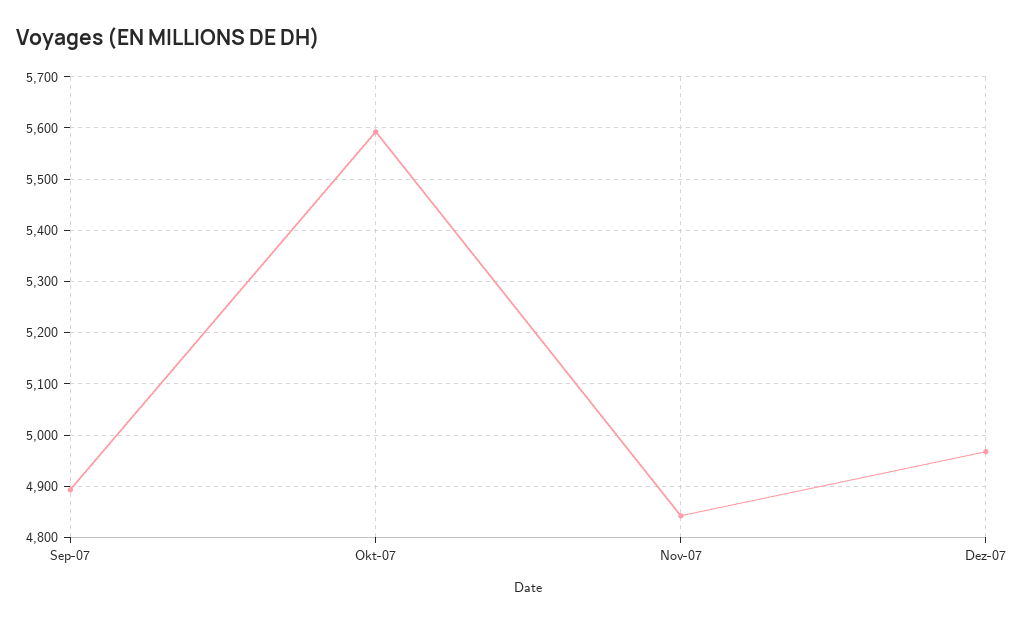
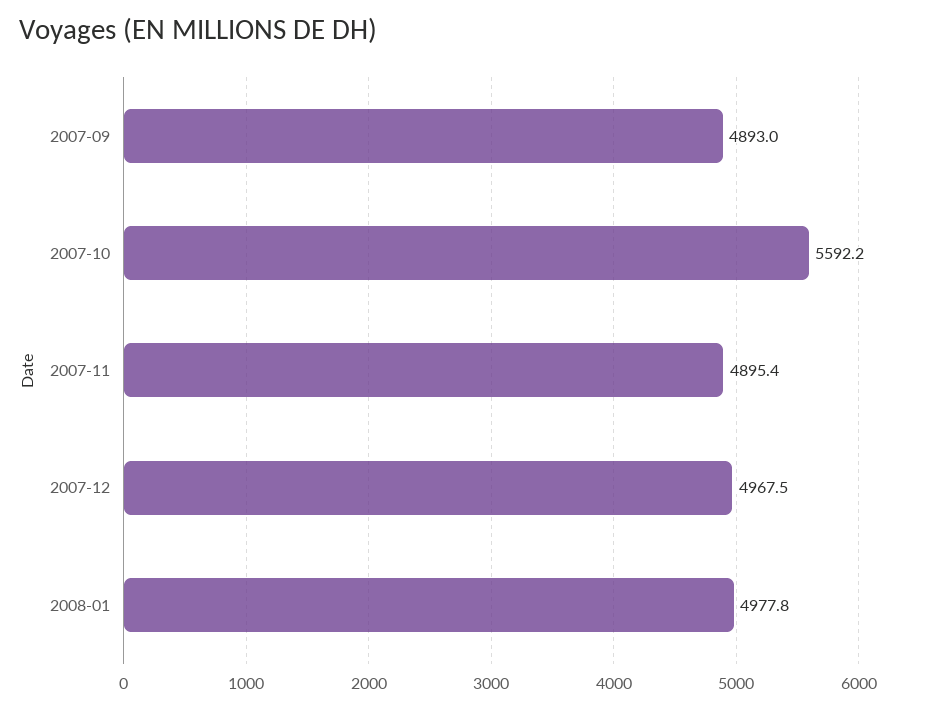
Nov-07: 4840 -> 4895.4
2008-01: none -> 4977.8

